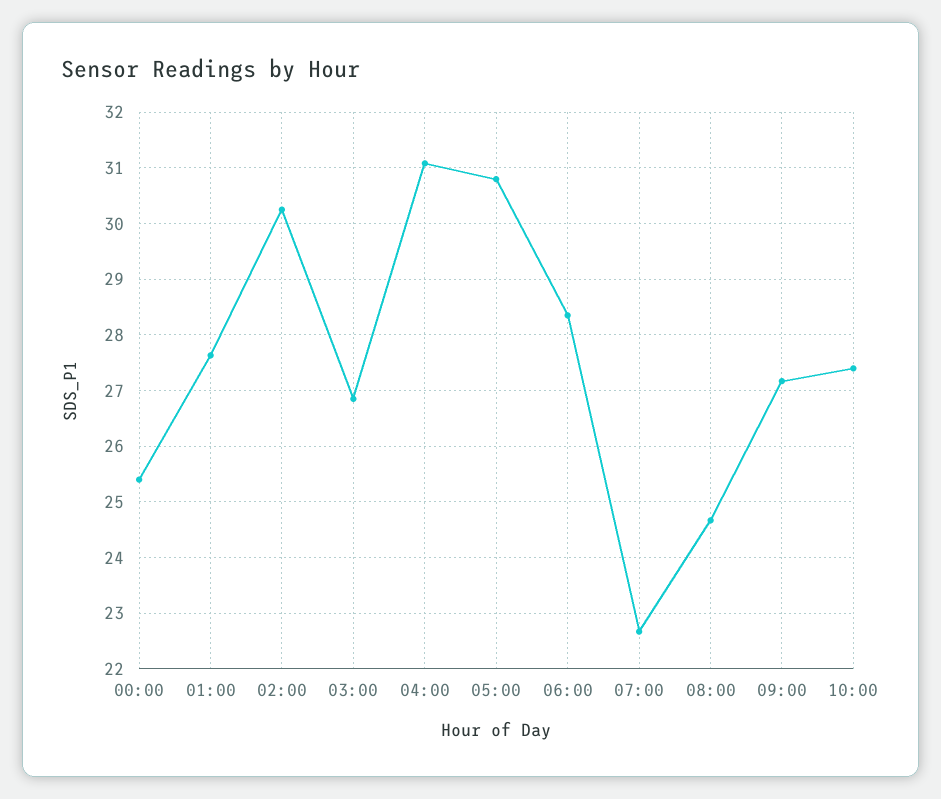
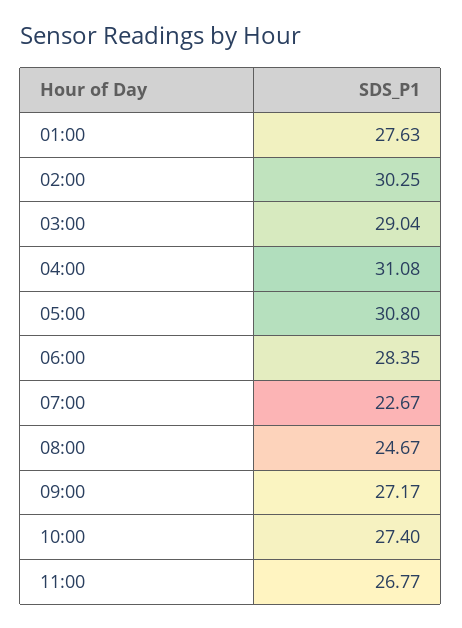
00:00: 25.4 -> none
03:00: 26.8 -> 29.04
11:00: none -> 26.77

